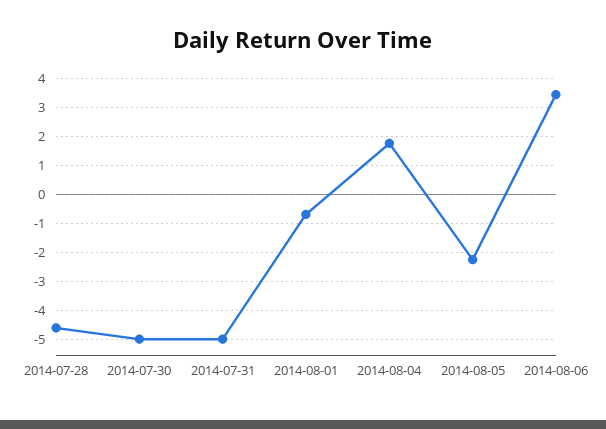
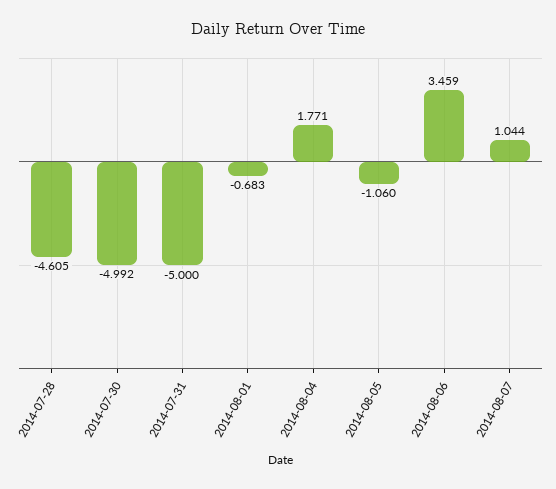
2014-08-05: -2.25 -> -1.06
2014-08-07: none -> 1.044

